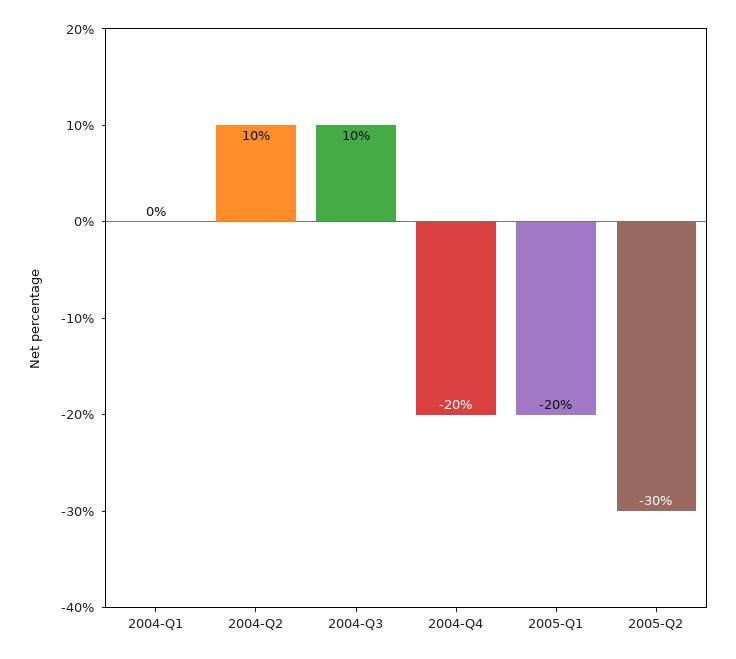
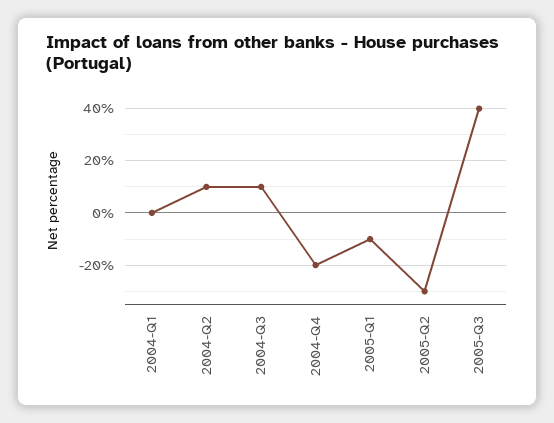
2005-Q1: -20 -> -10
2005-Q3: none -> 40

